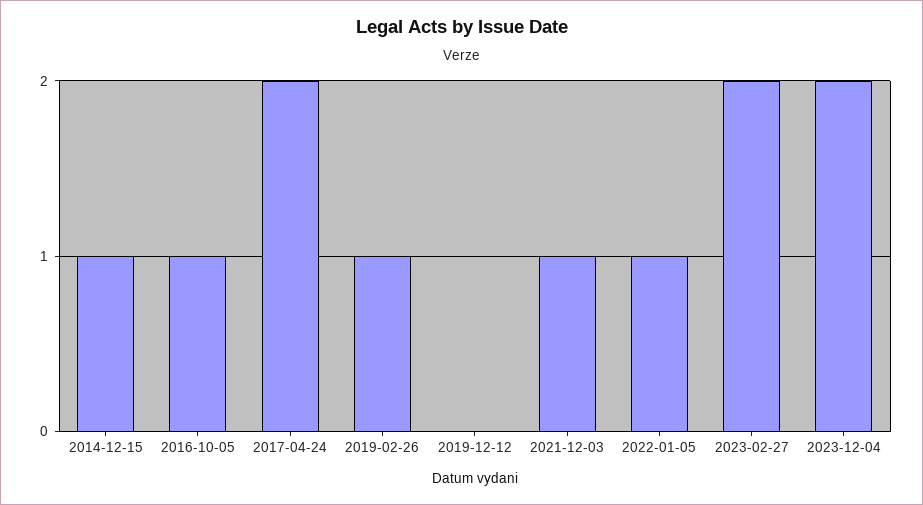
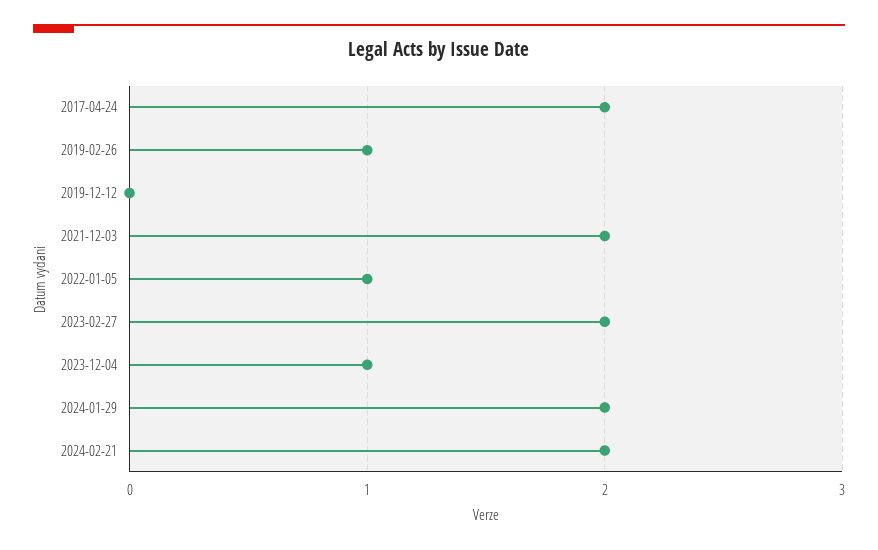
2014-12-15: 1 -> none
2016-10-05: 1 -> none
2021-12-03: 1 -> 2
2023-12-04: 2 -> 1
2024-01-29: none -> 2
2024-02-21: none -> 2

